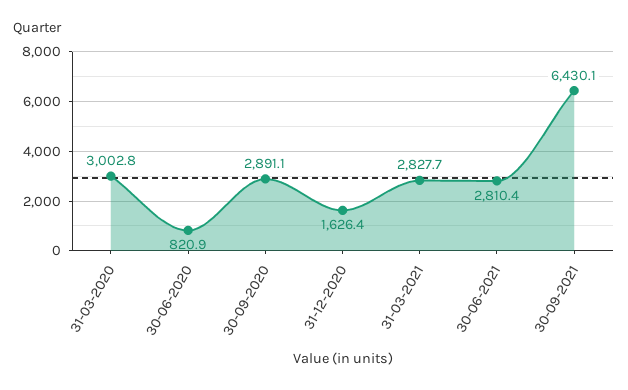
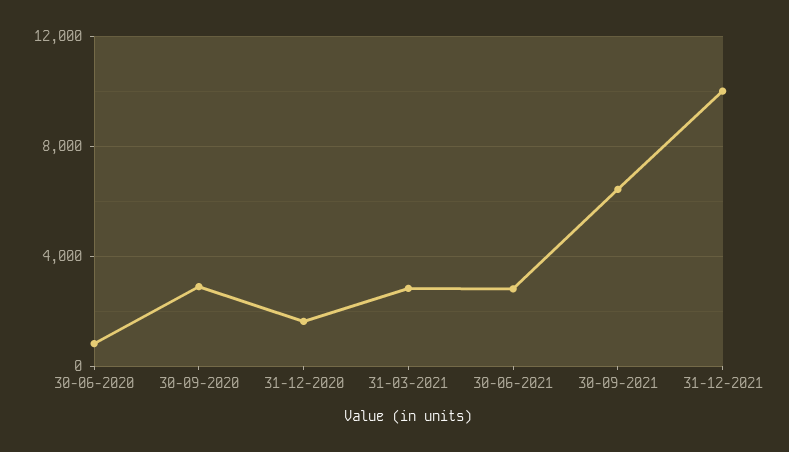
31-03-2020: 3002.8 -> none
31-12-2021: none -> 10000

